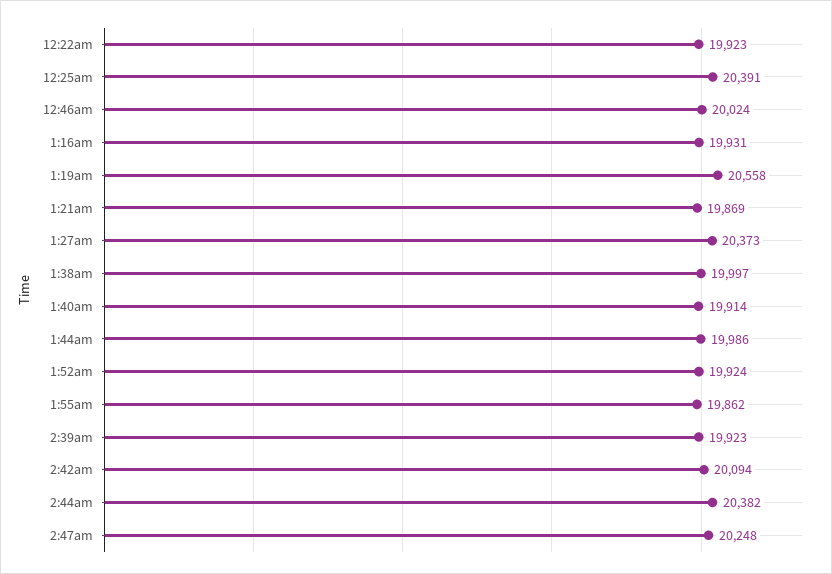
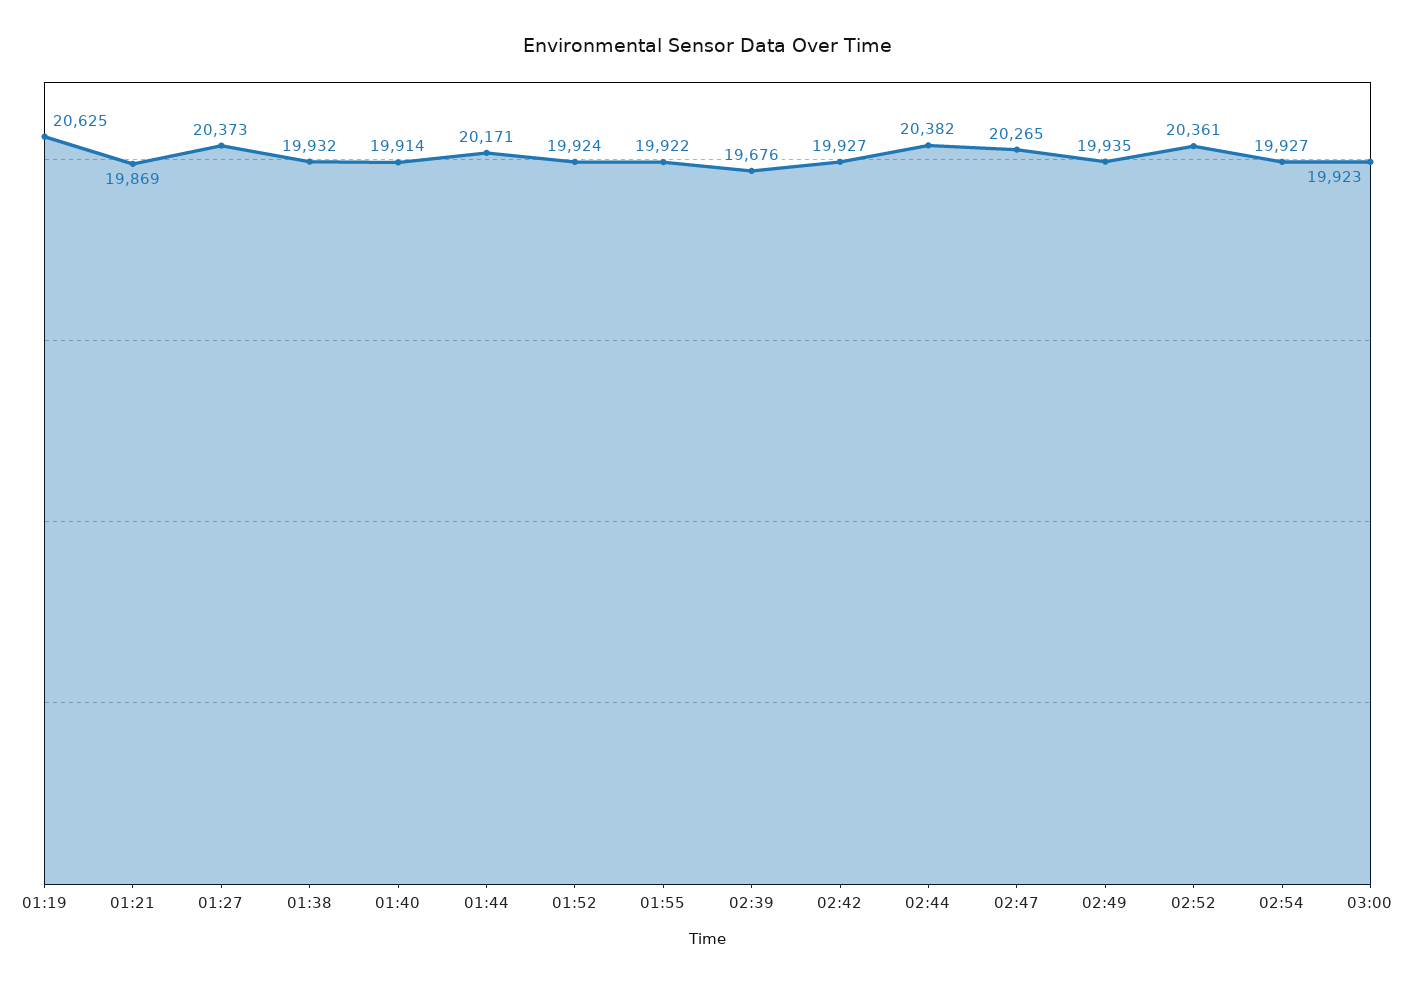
12:22am: 19923 -> none
12:25am: 20391 -> none
12:46am: 20024 -> none
1:16am: 19931 -> none
1:19am: 20558 -> 20625
1:38am: 19997 -> 19932
1:44am: 19986 -> 20171
1:55am: 19862 -> 19922
2:39am: 19923 -> 19676
2:42am: 20094 -> 19927
2:47am: 20248 -> 20265
02:49: none -> 19935
02:52: none -> 20361
02:54: none -> 19927
03:00: none -> 19923

